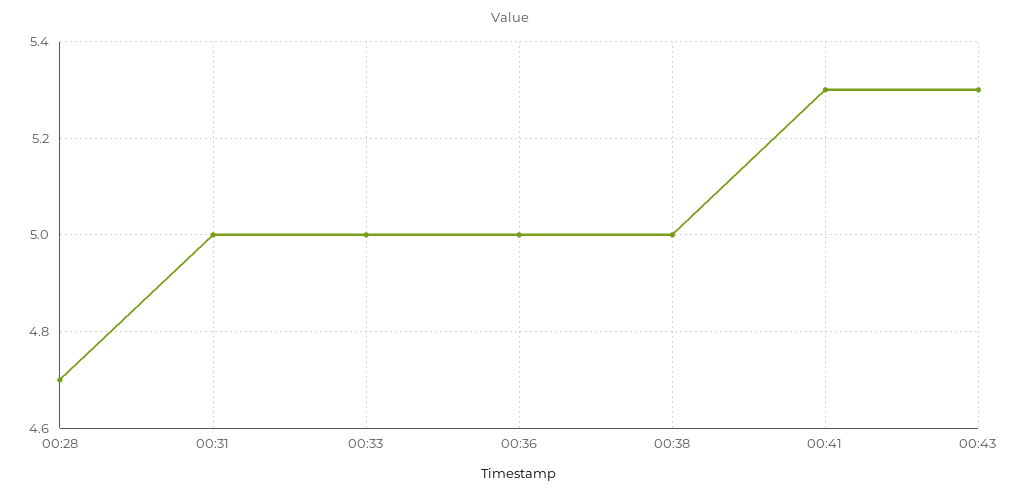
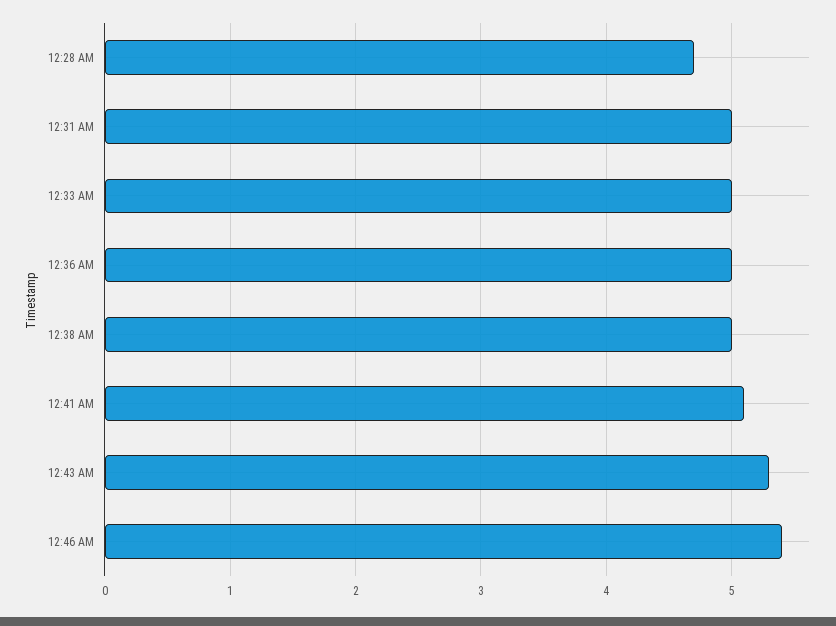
00:41: 5.3 -> 5.1
12:46 AM: none -> 5.4

